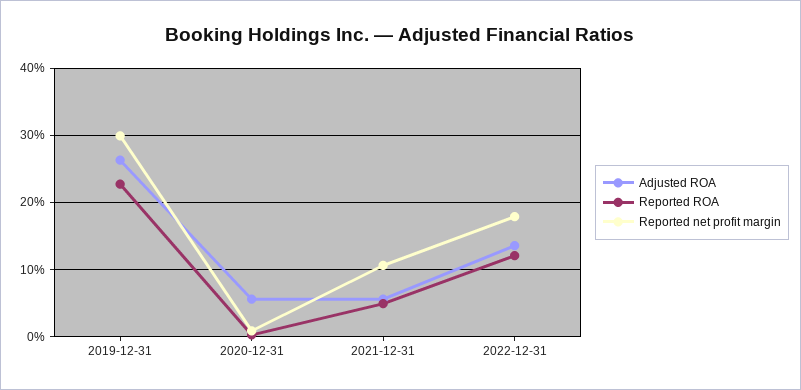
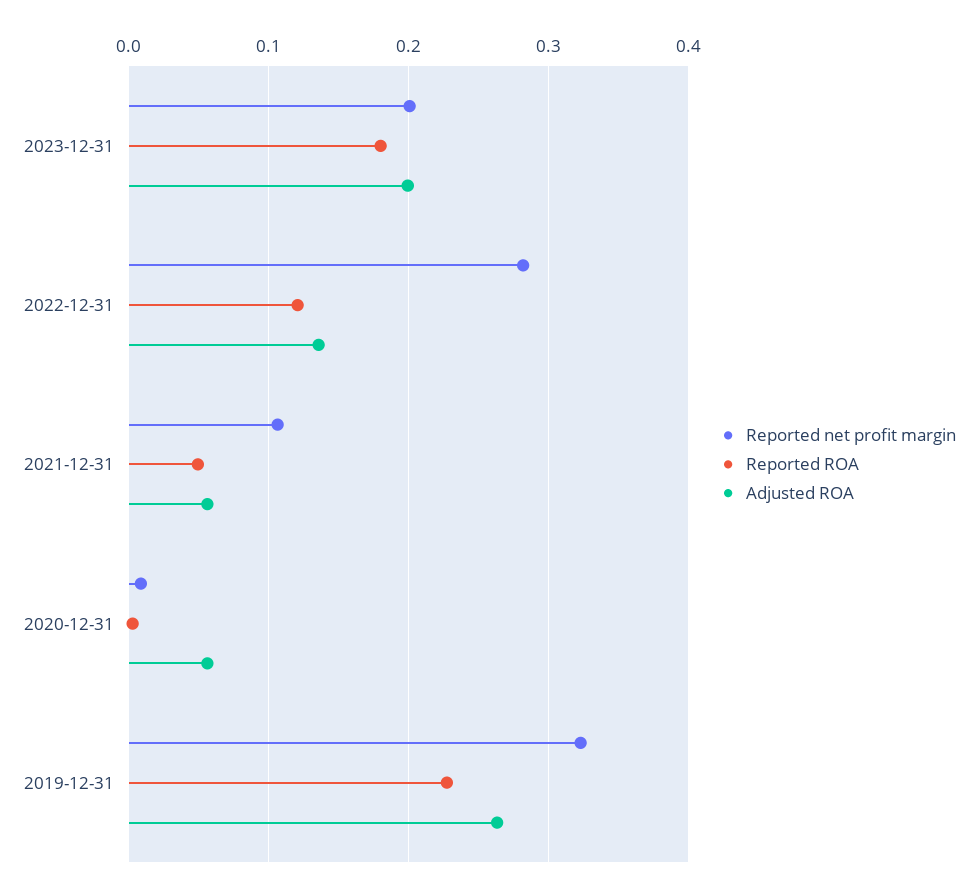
Reported net profit margin, 2019-12-31: 0.3 -> 0.32
Reported net profit margin, 2022-12-31: 0.18 -> 0.28
Reported net profit margin, 2023-12-31: none -> 0.2
Reported ROA, 2023-12-31: none -> 0.18
Adjusted ROA, 2023-12-31: none -> 0.2

